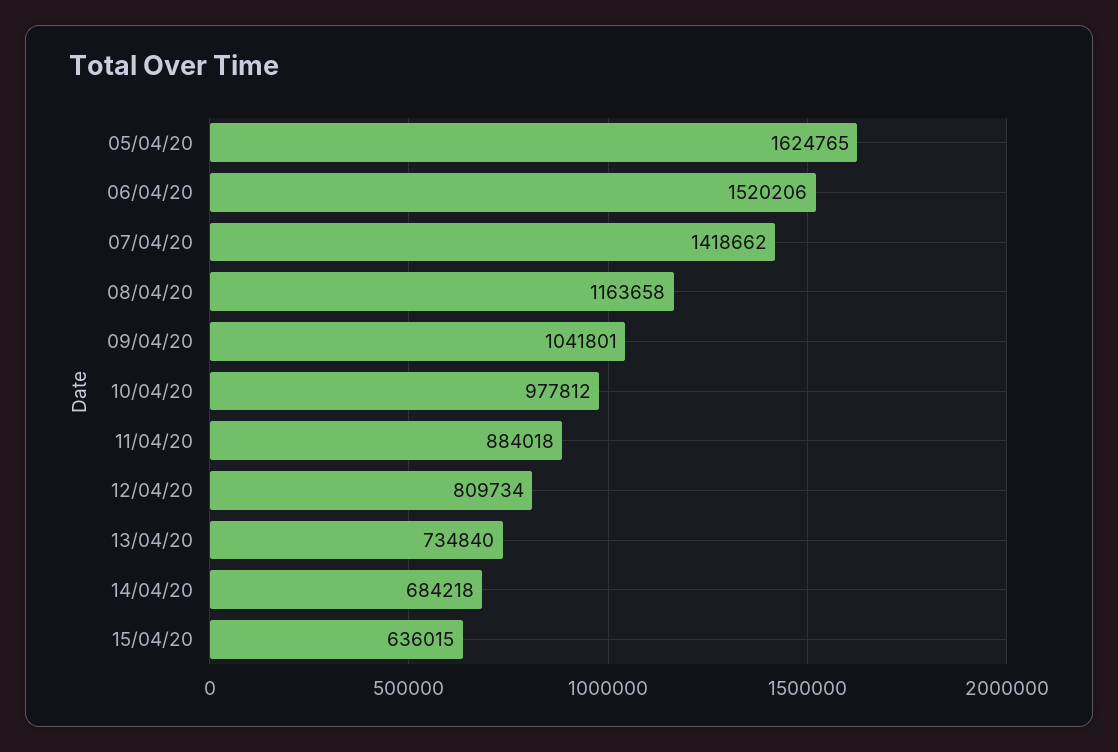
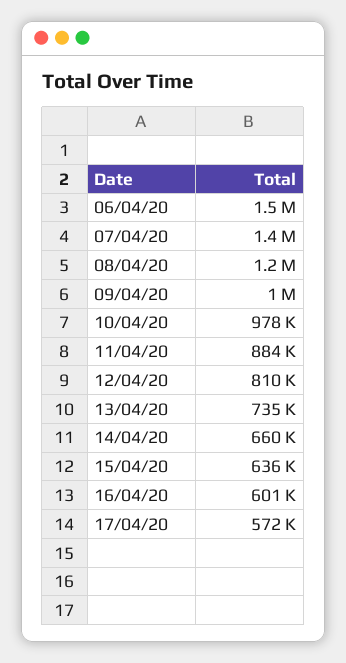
05/04/20: 1624765 -> none
14/04/20: 684218 -> 660000
16/04/20: none -> 601000
17/04/20: none -> 572000

